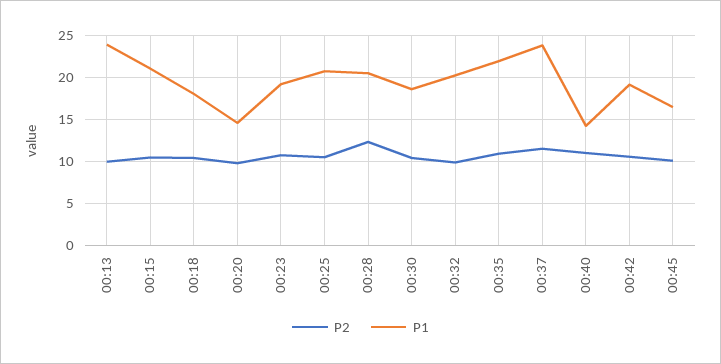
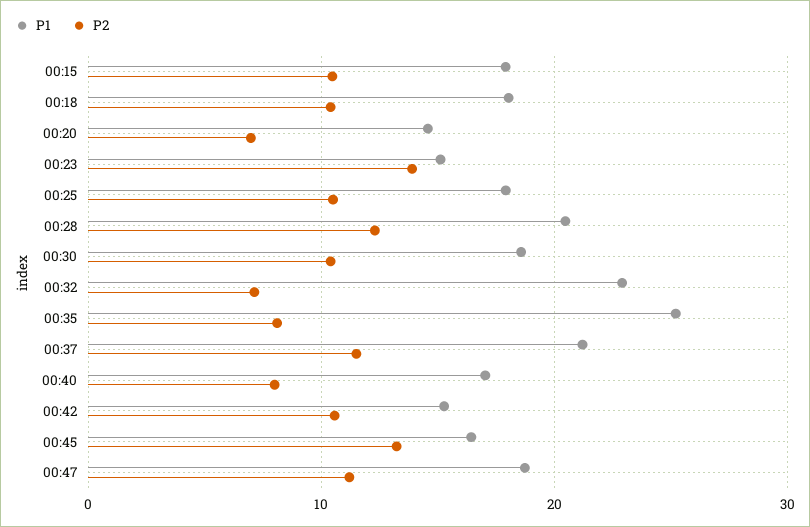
P2, 00:13: 10 -> none
P1, 00:13: 24 -> none
P1, 00:15: 21 -> 18
P2, 00:20: 10 -> 7
P2, 00:23: 11 -> 14
P1, 00:23: 19 -> 15
P1, 00:25: 21 -> 18
P2, 00:32: 10 -> 7
P1, 00:32: 20 -> 23
P2, 00:35: 11 -> 8
P1, 00:35: 22 -> 25
P1, 00:37: 24 -> 21
P2, 00:40: 11 -> 8
P1, 00:40: 14 -> 17
P1, 00:42: 19 -> 15
P2, 00:45: 10 -> 13
P1, 00:47: none -> 19
P2, 00:47: none -> 11

